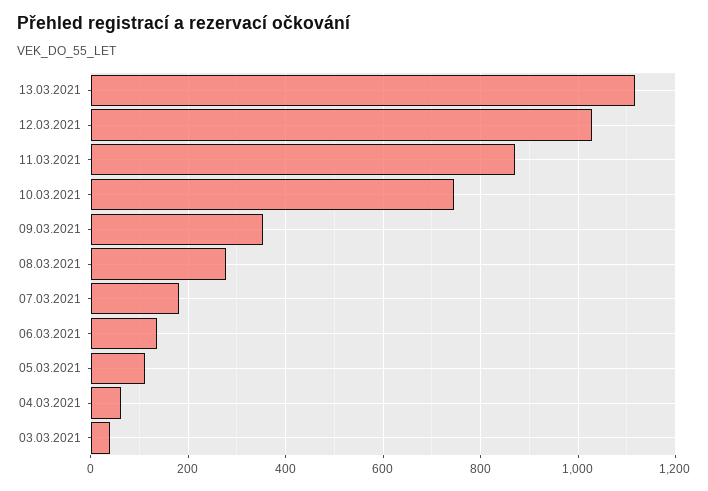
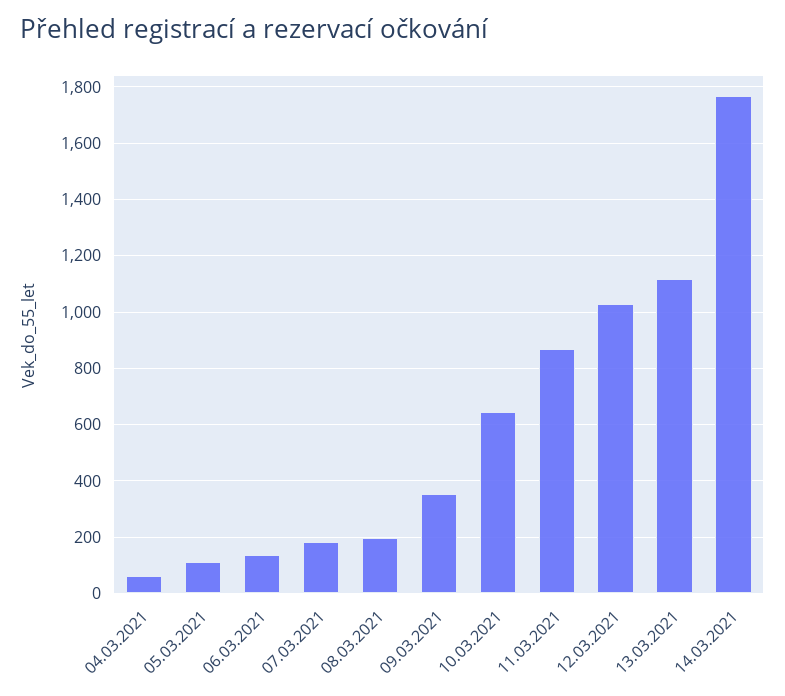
10.03.2021: 740 -> 650
08.03.2021: 280 -> 200
03.03.2021: 40 -> none
14.03.2021: none -> 1775

